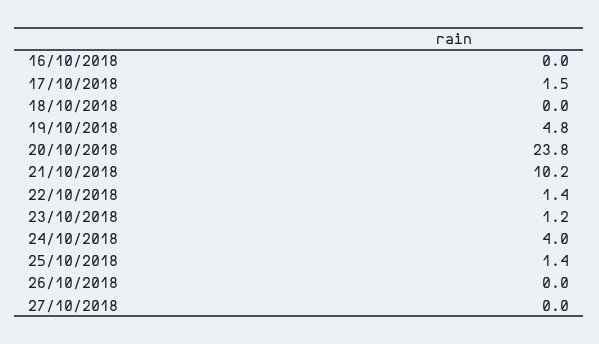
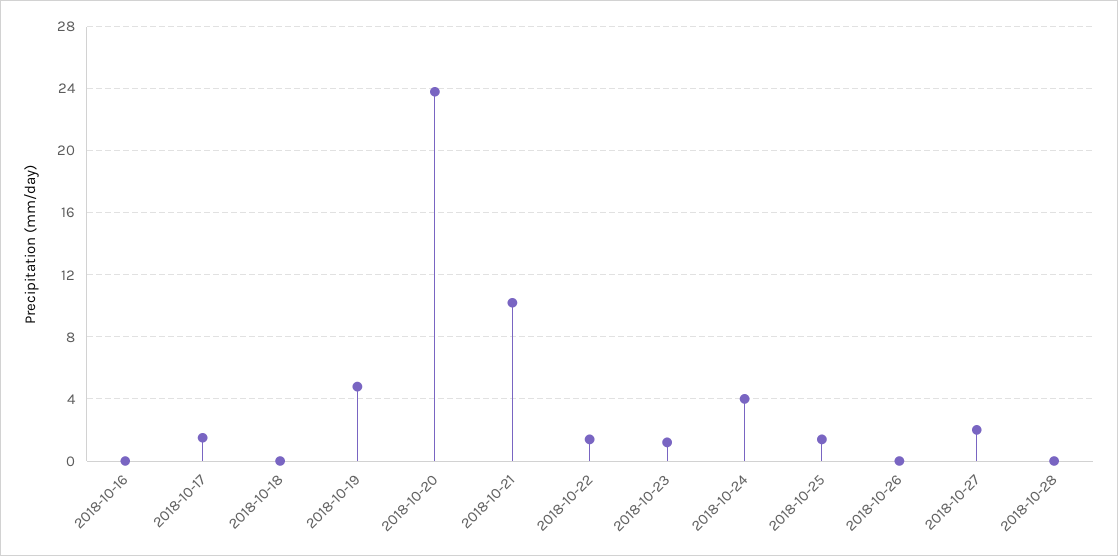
27/10/2018: 0 -> 2
2018-10-28: none -> 0

